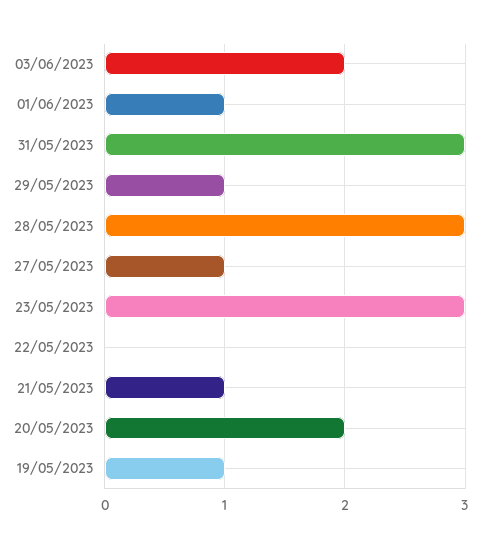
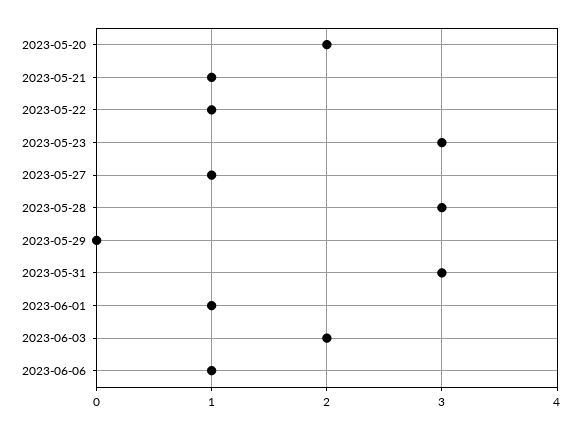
29/05/2023: 1 -> 0
22/05/2023: 0 -> 1
19/05/2023: 1 -> none
2023-06-06: none -> 1

